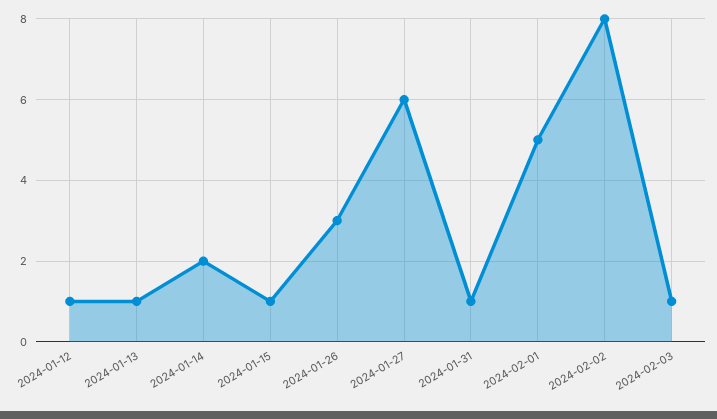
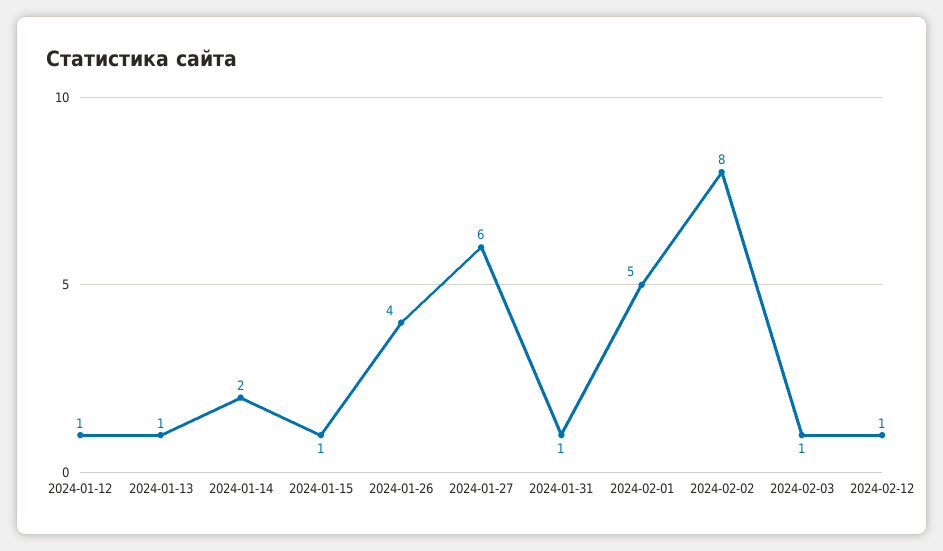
2024-01-26: 3 -> 4
2024-02-12: none -> 1

